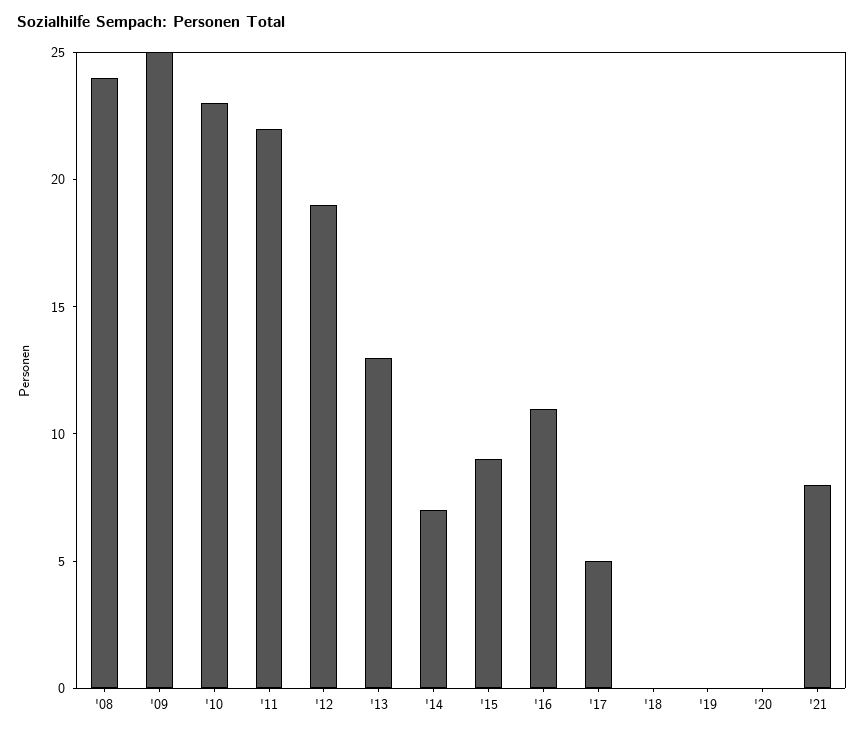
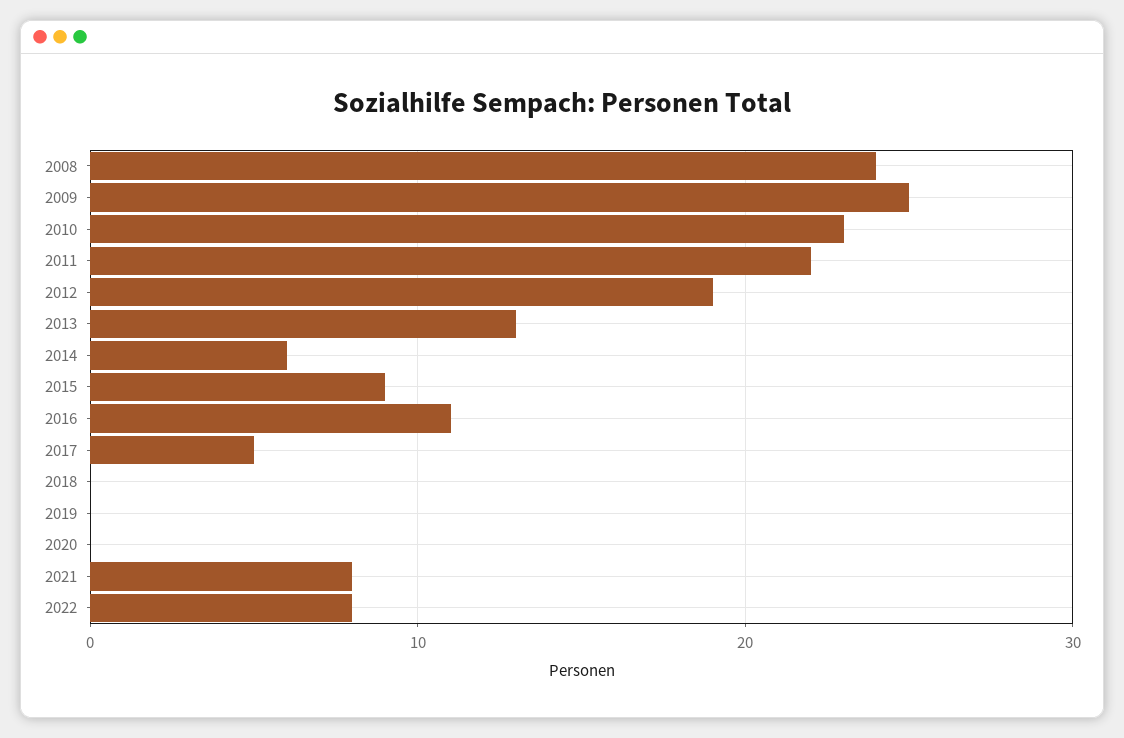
'14: 7 -> 6
2022: none -> 8

